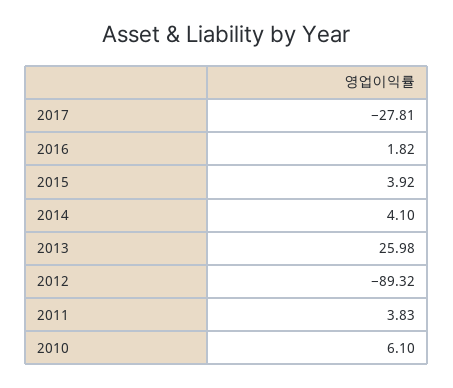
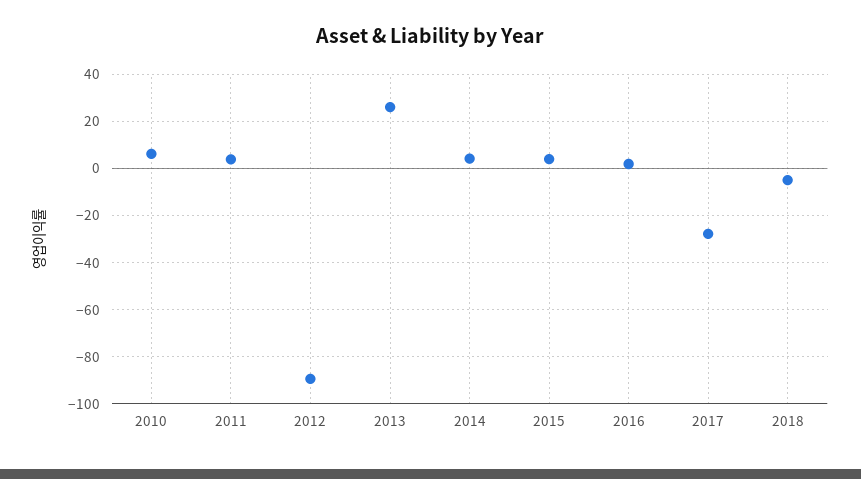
2018: none -> -5

